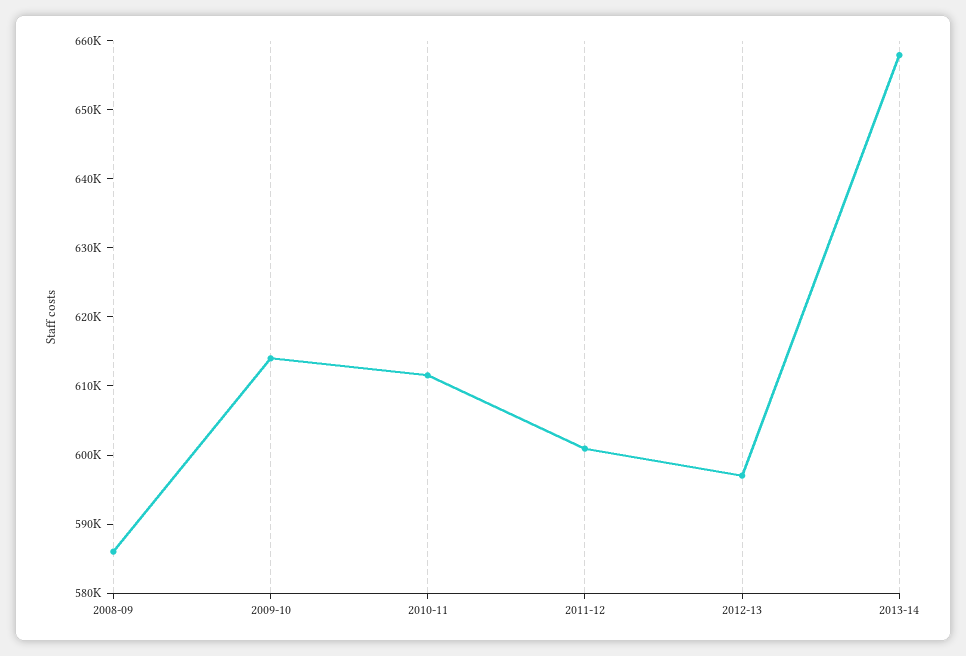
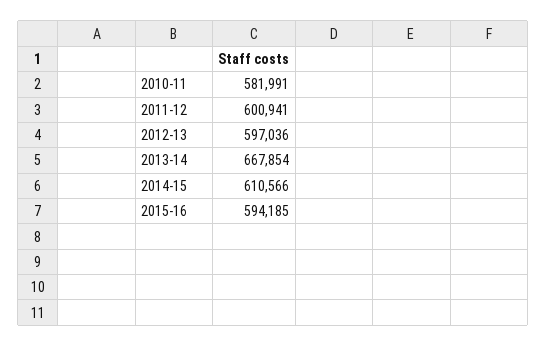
2008-09: 586000 -> none
2009-10: 614000 -> none
2010-11: 612000 -> 581991
2013-14: 658000 -> 667854
2014-15: none -> 610566
2015-16: none -> 594185

